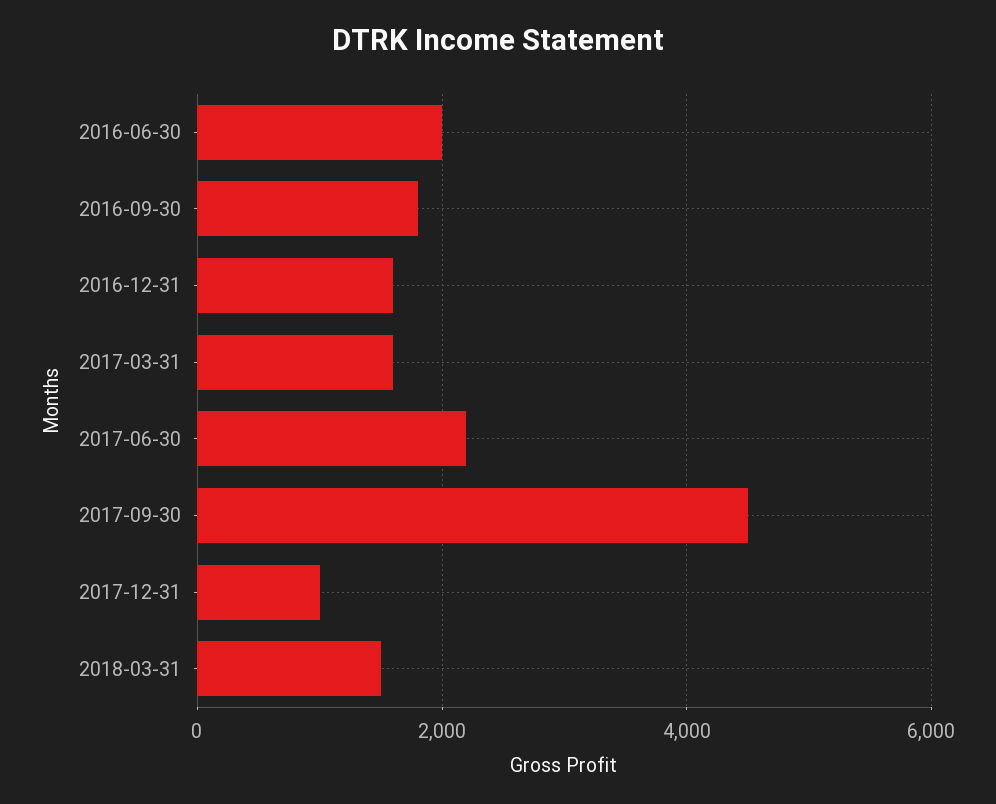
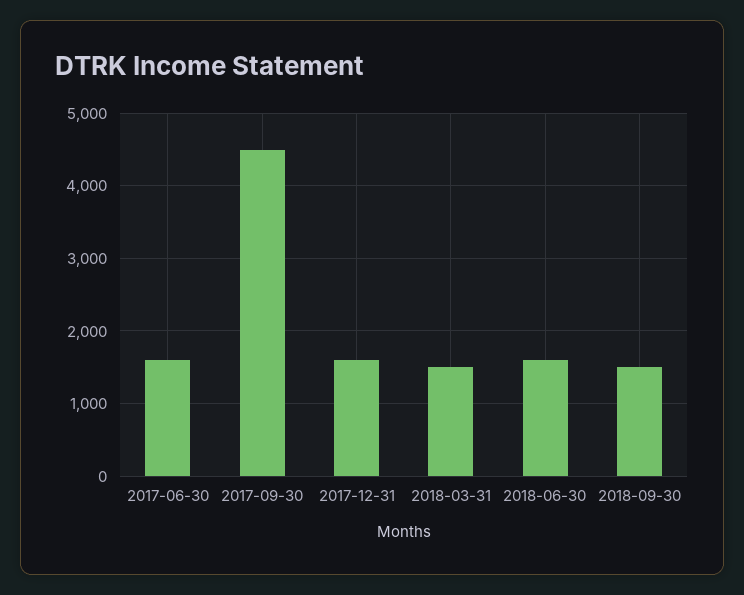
2016-06-30: 2000 -> none
2016-09-30: 1800 -> none
2016-12-31: 1600 -> none
2017-03-31: 1600 -> none
2017-06-30: 2200 -> 1600
2017-12-31: 1000 -> 1600
2018-06-30: none -> 1600
2018-09-30: none -> 1500

